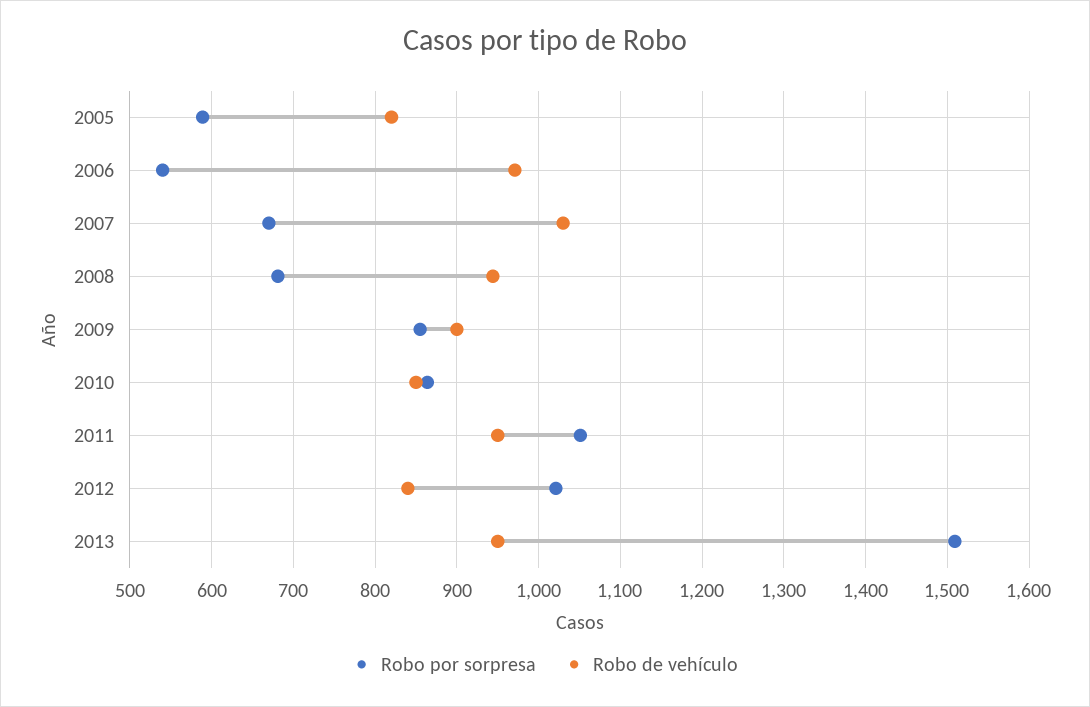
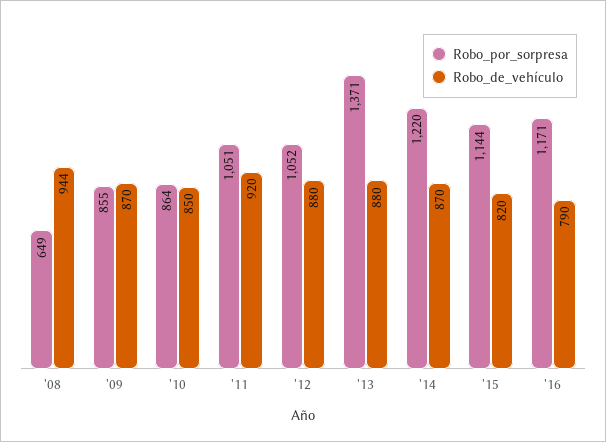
Robo por sorpresa, 2005: 590 -> none
Robo de vehículo, 2005: 820 -> none
Robo por sorpresa, 2006: 540 -> none
Robo de vehículo, 2006: 970 -> none
Robo por sorpresa, 2007: 670 -> none
Robo de vehículo, 2007: 1030 -> none
Robo por sorpresa, 2008: 680 -> 649
Robo de vehículo, 2009: 900 -> 870
Robo de vehículo, 2011: 950 -> 920
Robo por sorpresa, 2012: 1020 -> 1052
Robo de vehículo, 2012: 840 -> 880
Robo por sorpresa, 2013: 1510 -> 1371
Robo de vehículo, 2013: 950 -> 880
Robo por sorpresa, '14: none -> 1220
Robo de vehículo, '14: none -> 870
Robo por sorpresa, '15: none -> 1144
Robo de vehículo, '15: none -> 820
Robo por sorpresa, '16: none -> 1171
Robo de vehículo, '16: none -> 790

